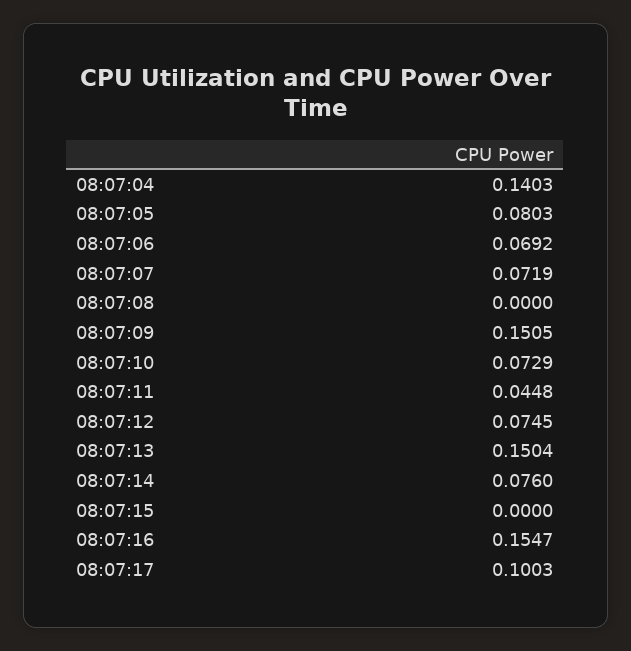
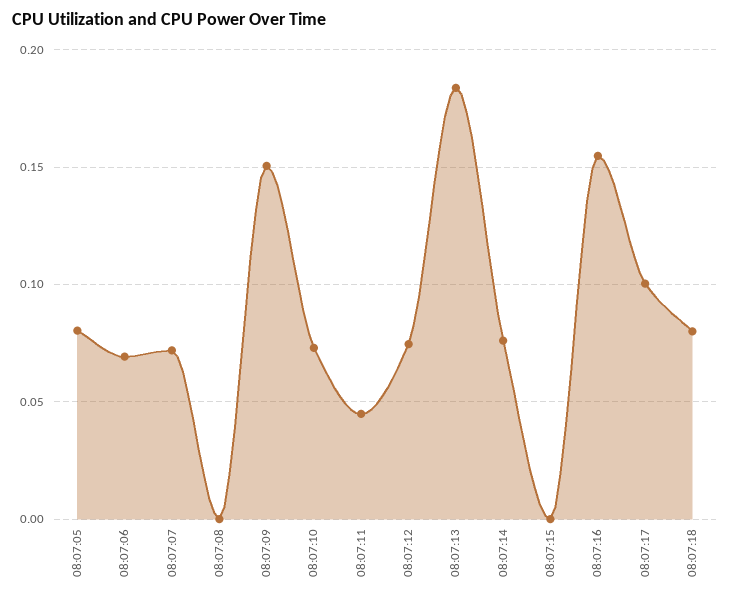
08:07:04: 0.1403 -> none
08:07:13: 0.1504 -> 0.185
08:07:18: none -> 0.08

